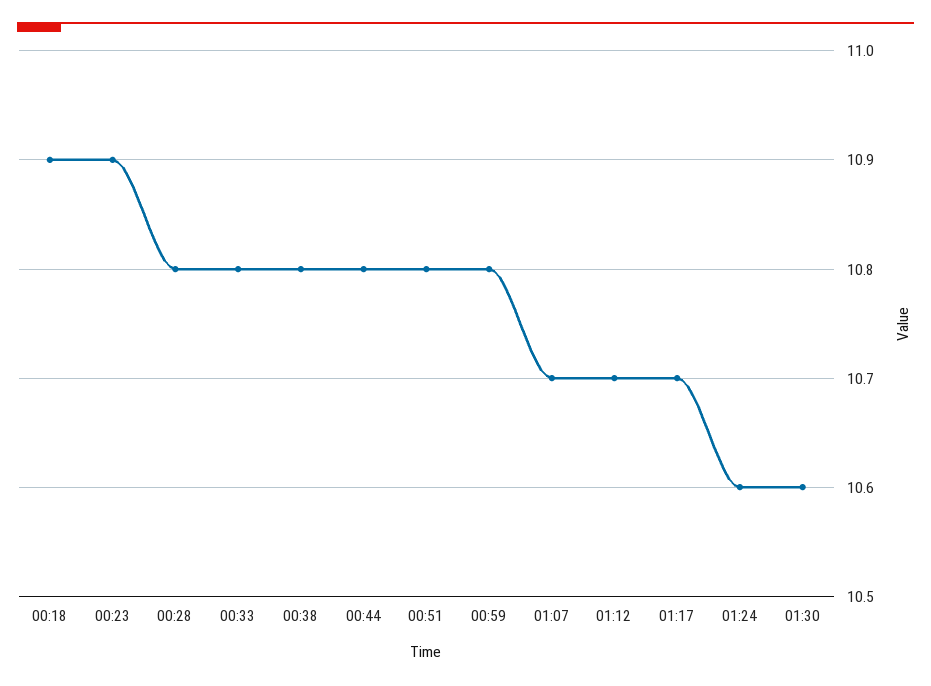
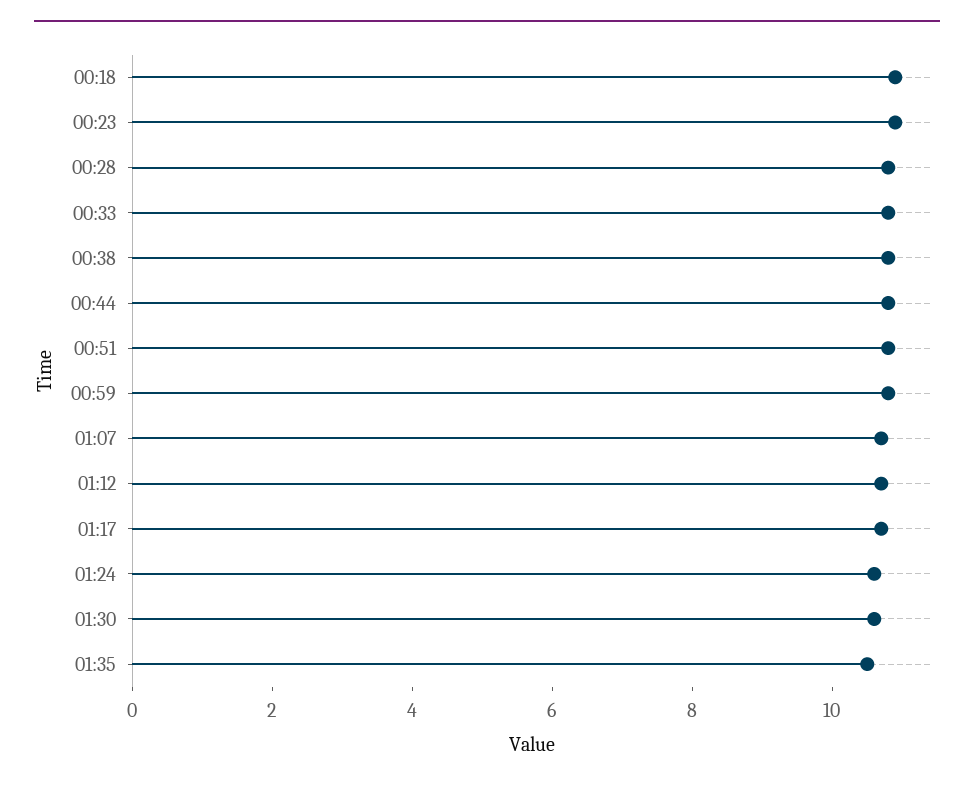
01:35: none -> 10.5

